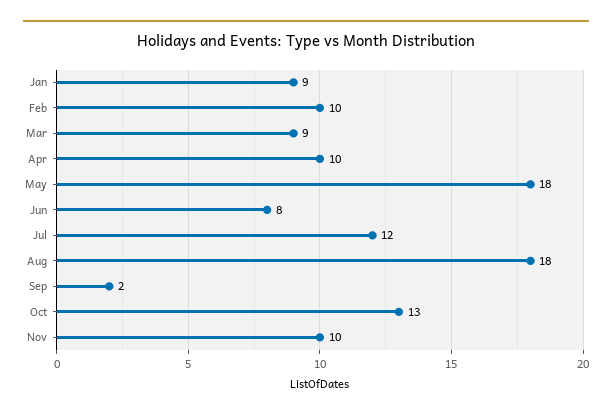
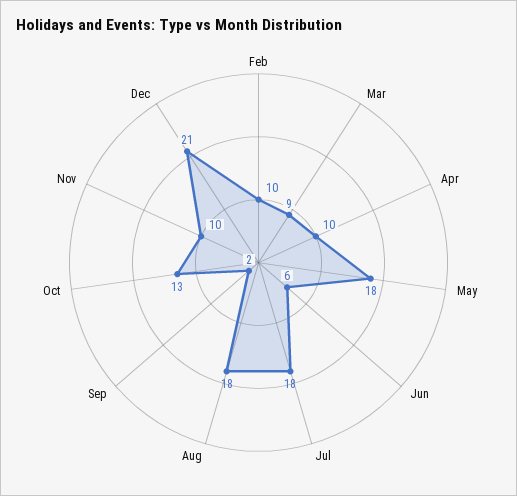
Jan: 9 -> none
Jun: 8 -> 6
Jul: 12 -> 18
Dec: none -> 21

